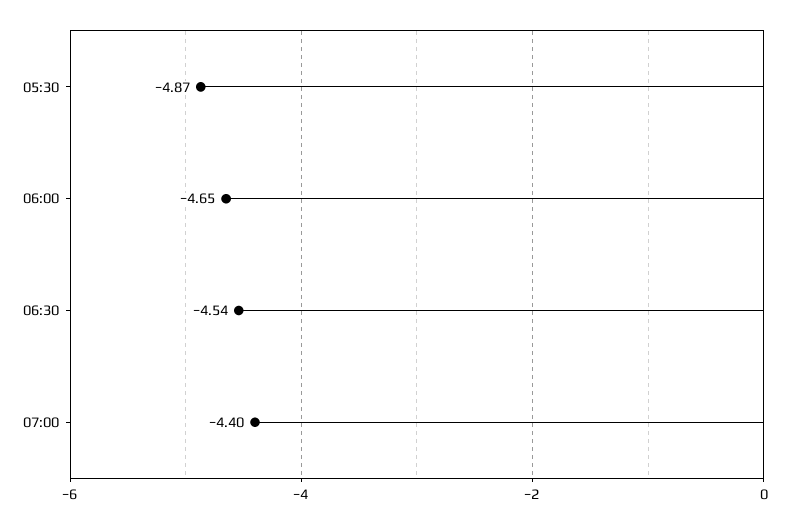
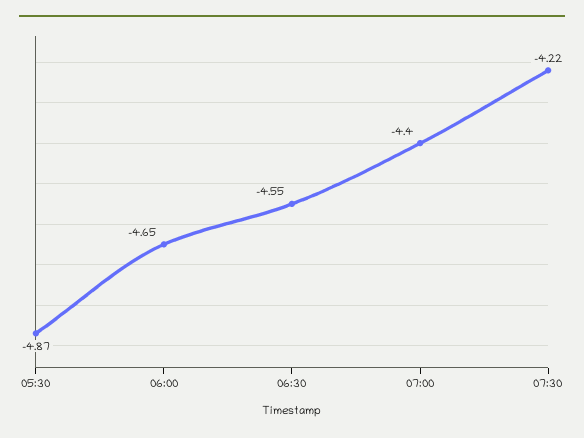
06:30: -4.54 -> -4.55
07:30: none -> -4.22

